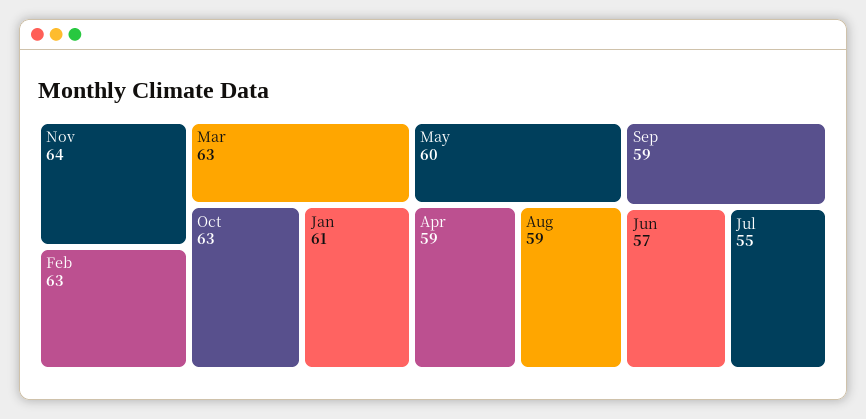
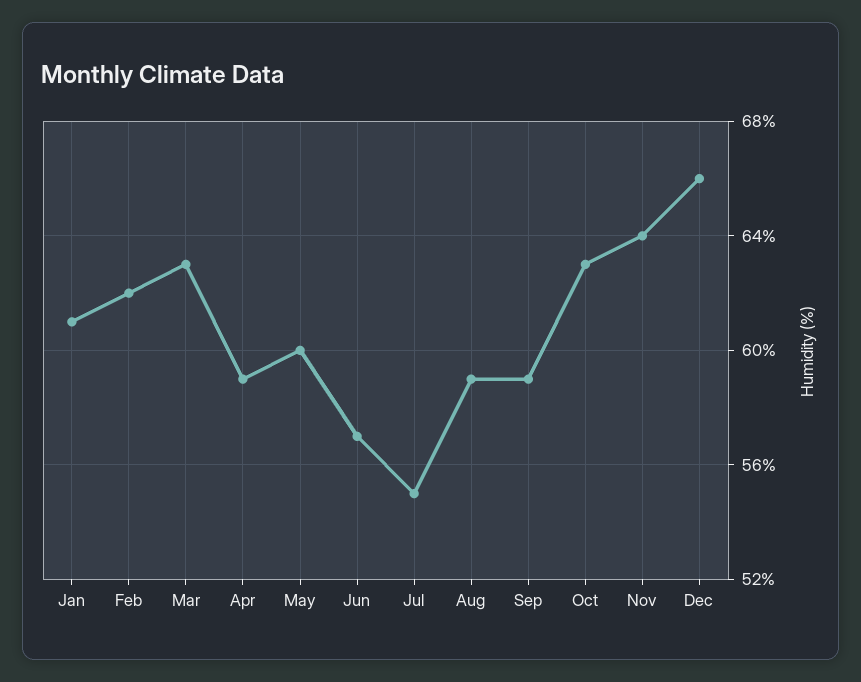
Feb: 63 -> 62
Dec: none -> 66

